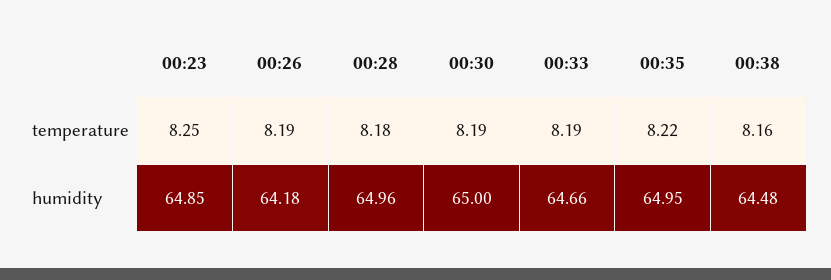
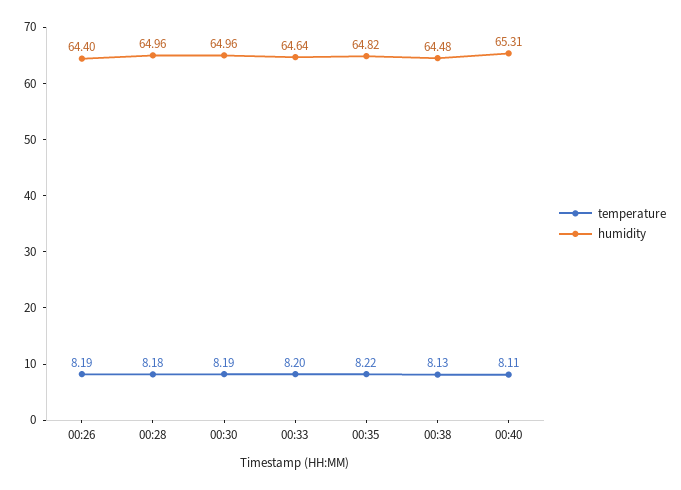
temperature, 00:23: 8.25 -> none
temperature, 00:33: 8.19 -> 8.2
temperature, 00:38: 8.16 -> 8.13
humidity, 00:23: 64.85 -> none
humidity, 00:26: 64.18 -> 64.4
humidity, 00:30: 65 -> 64.96
humidity, 00:33: 64.66 -> 64.64
humidity, 00:35: 64.95 -> 64.82
temperature, 00:40: none -> 8.11
humidity, 00:40: none -> 65.31

